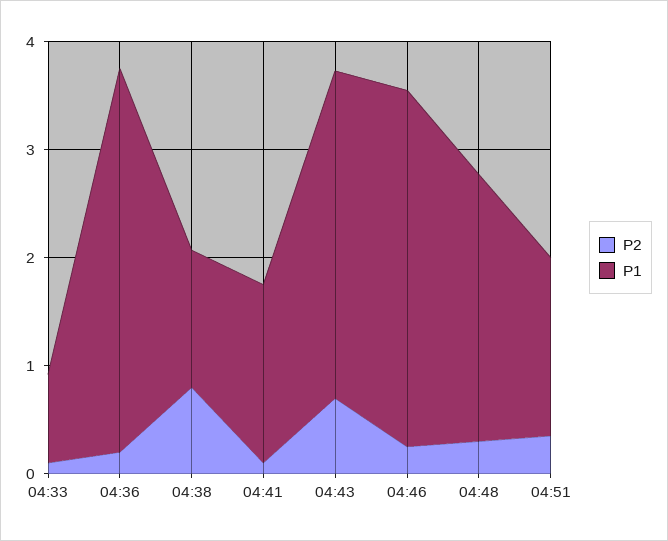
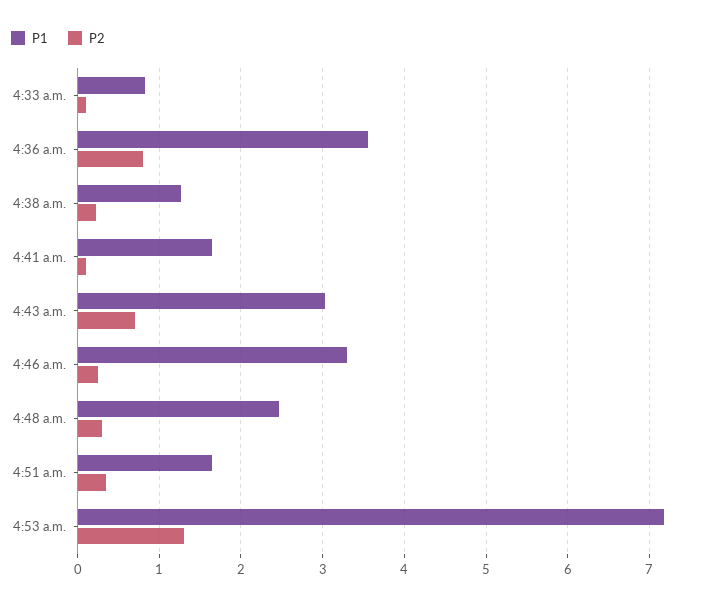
P2, 04:36: 0.2 -> 0.8
P2, 04:38: 0.8 -> 0.2
P1, 4:53 a.m.: none -> 7.2
P2, 4:53 a.m.: none -> 1.3

